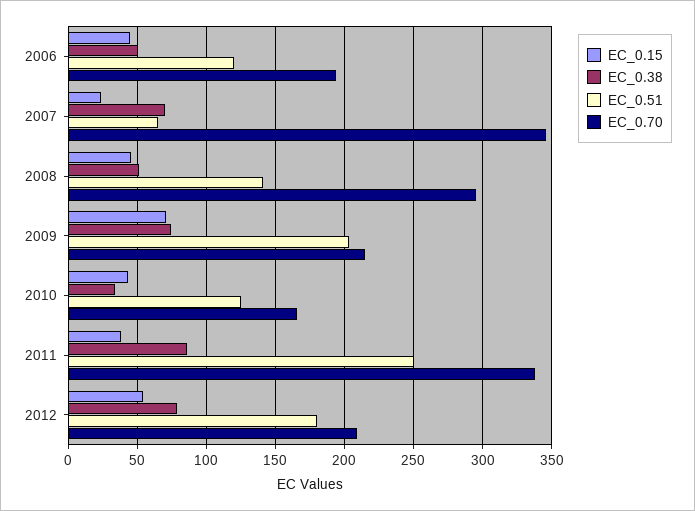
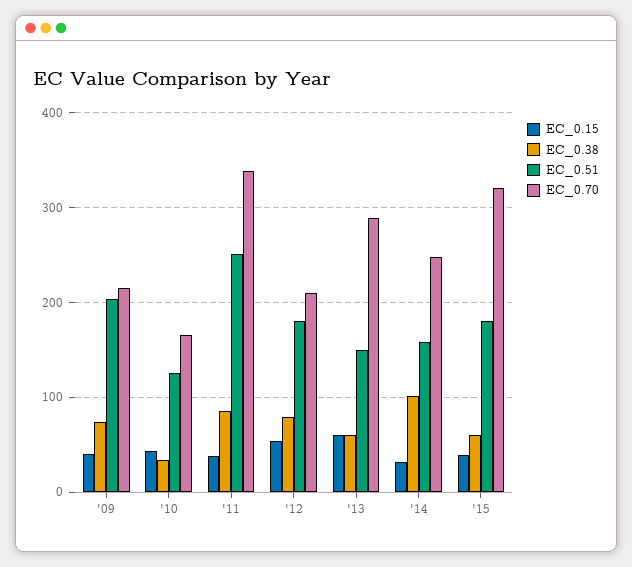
EC_0.15, 2006: 45 -> none
EC_0.38, 2006: 50 -> none
EC_0.51, 2006: 120 -> none
EC_0.70, 2006: 195 -> none
EC_0.15, 2007: 25 -> none
EC_0.38, 2007: 70 -> none
EC_0.51, 2007: 65 -> none
EC_0.70, 2007: 345 -> none
EC_0.15, 2008: 45 -> none
EC_0.38, 2008: 50 -> none
EC_0.51, 2008: 140 -> none
EC_0.70, 2008: 295 -> none
EC_0.15, 2009: 70 -> 40
EC_0.15, '13: none -> 60
EC_0.38, '13: none -> 60
EC_0.51, '13: none -> 150
EC_0.70, '13: none -> 290
EC_0.15, '14: none -> 30
EC_0.38, '14: none -> 100
EC_0.51, '14: none -> 160
EC_0.70, '14: none -> 250
EC_0.15, '15: none -> 40
EC_0.38, '15: none -> 60
EC_0.51, '15: none -> 180
EC_0.70, '15: none -> 320

